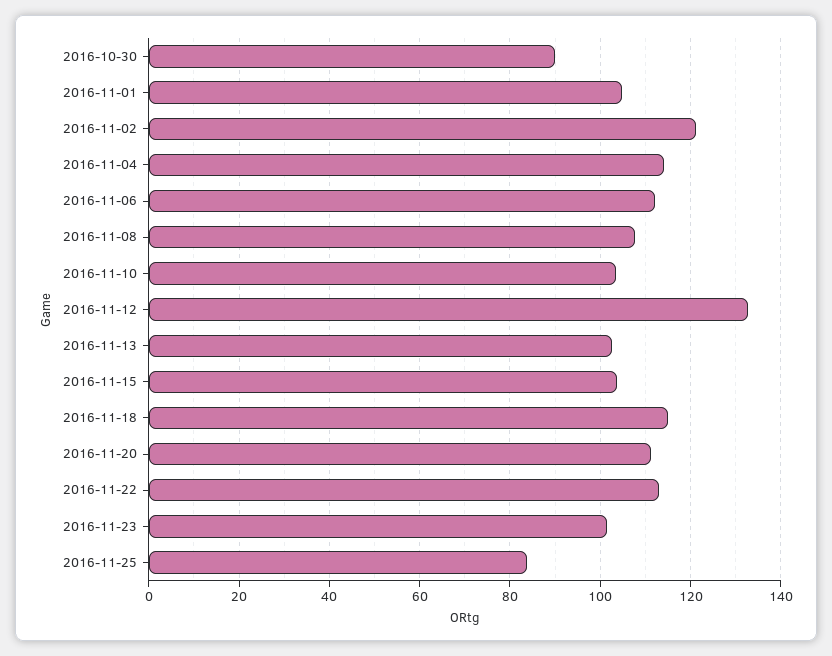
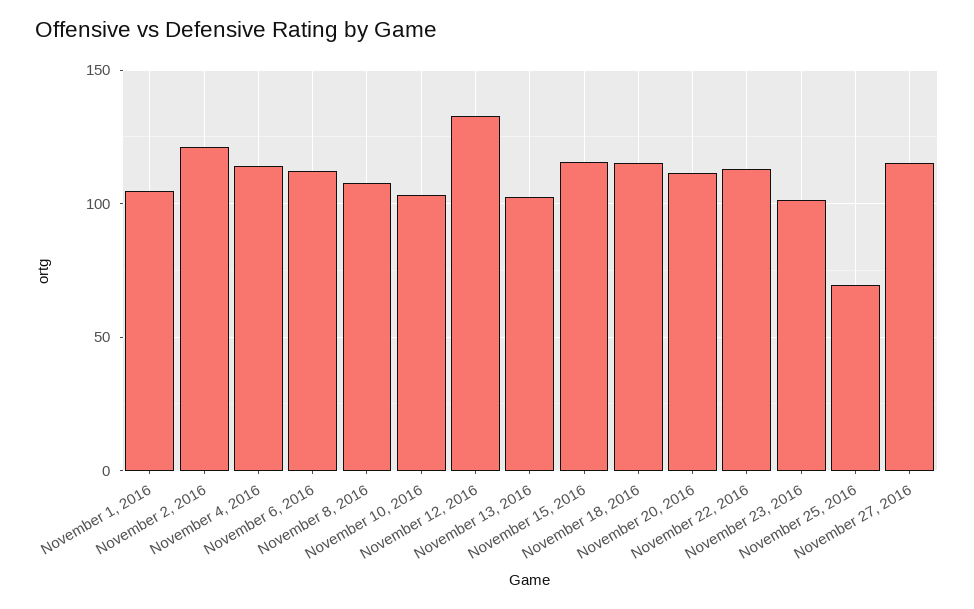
2016-10-30: 90 -> none
2016-11-15: 104 -> 115
2016-11-25: 84 -> 70
November 27, 2016: none -> 115

